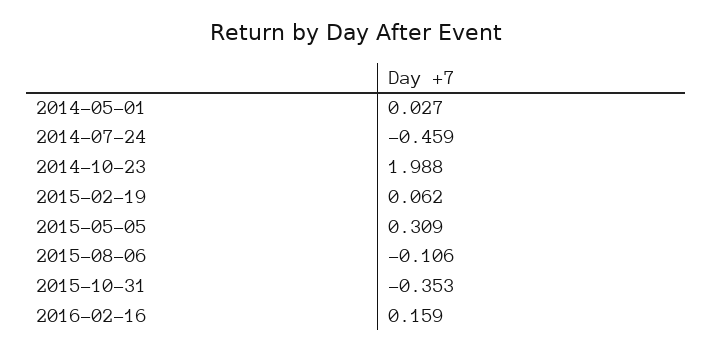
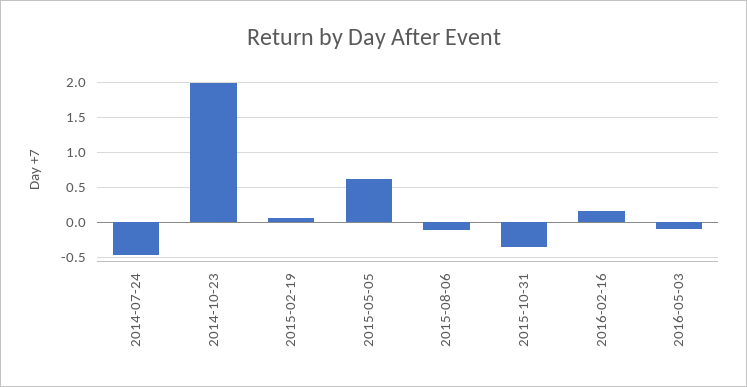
2014-05-01: 0.027 -> none
2015-05-05: 0.309 -> 0.6
2016-05-03: none -> -0.1

